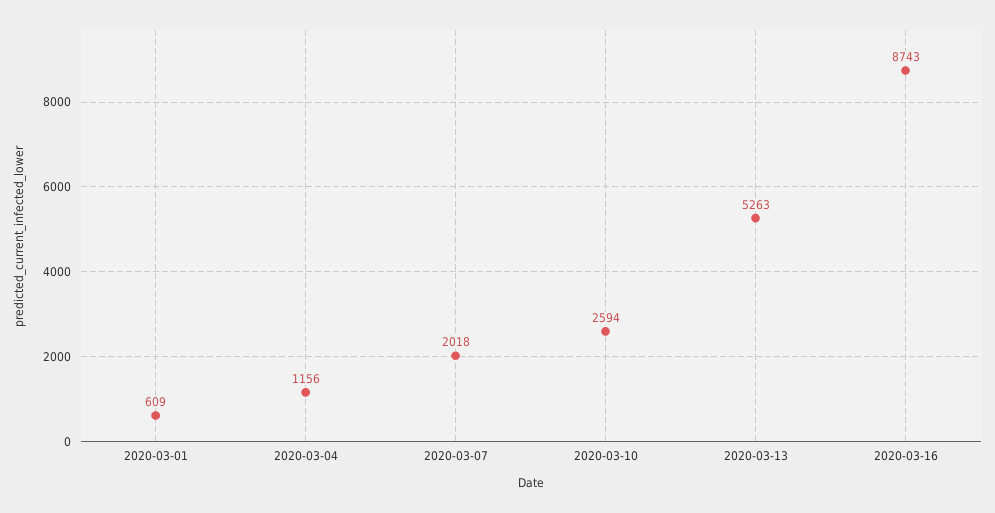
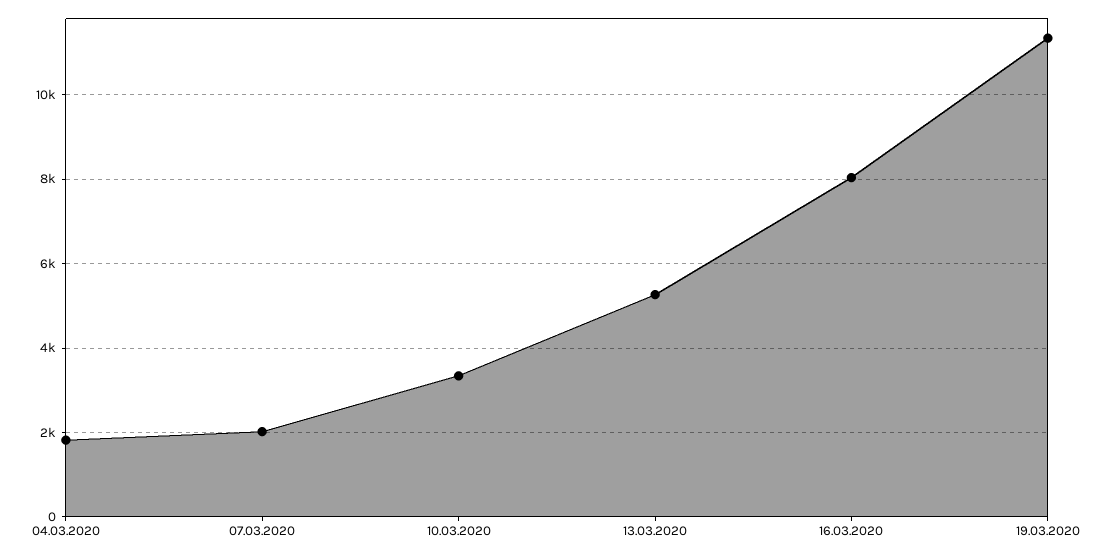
2020-03-01: 609 -> none
2020-03-04: 1156 -> 1800
2020-03-10: 2594 -> 3400
2020-03-16: 8743 -> 8000
19.03.2020: none -> 11400

